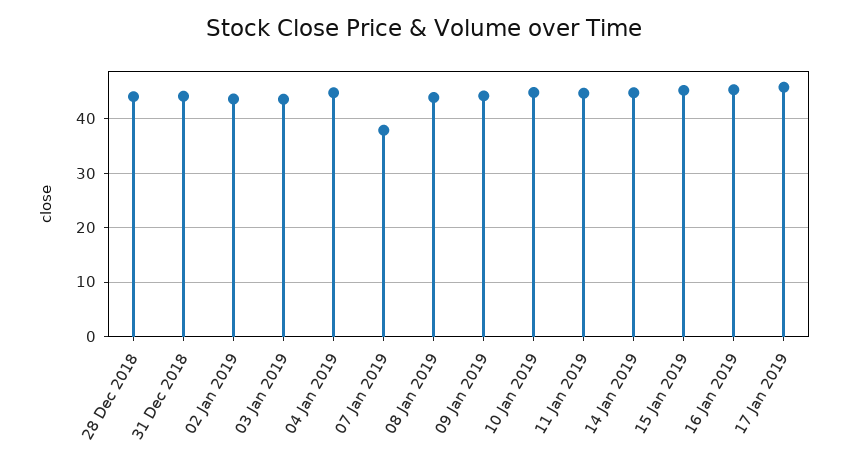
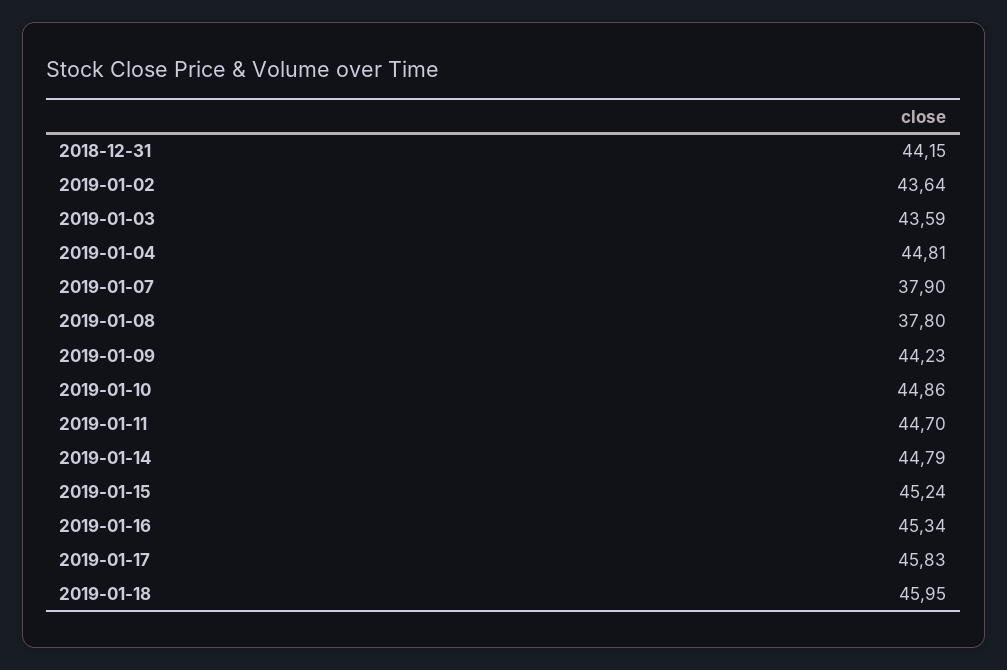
28 Dec 2018: 44 -> none
08 Jan 2019: 44 -> 37.8
2019-01-18: none -> 45.95

